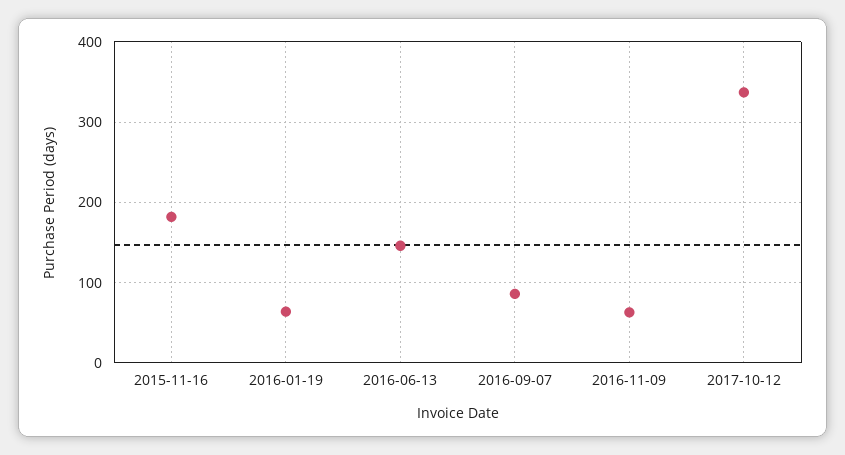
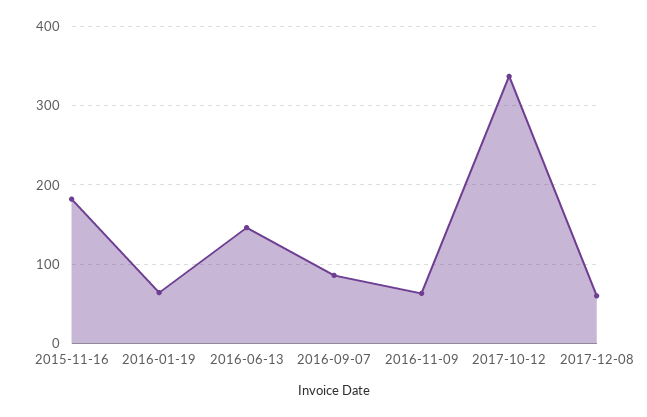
2017-12-08: none -> 60

